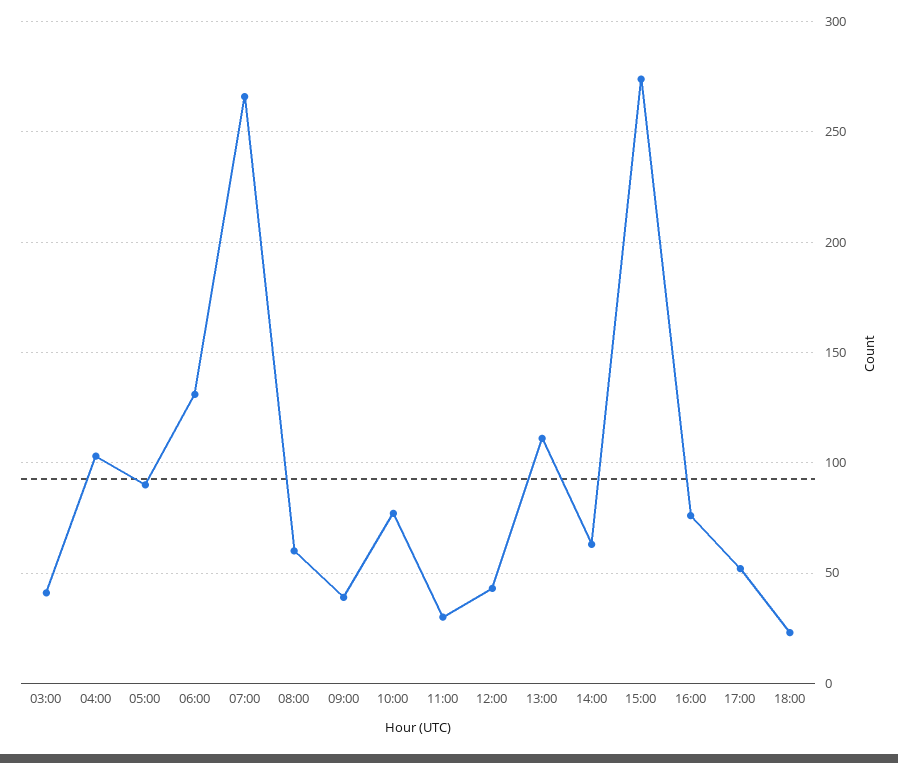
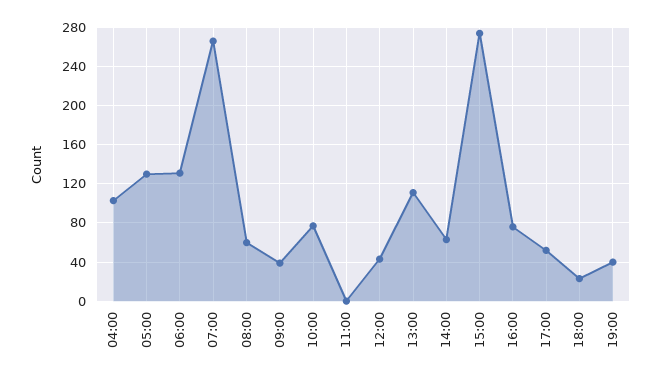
03:00: 40 -> none
05:00: 90 -> 130
11:00: 30 -> 0
19:00: none -> 40

